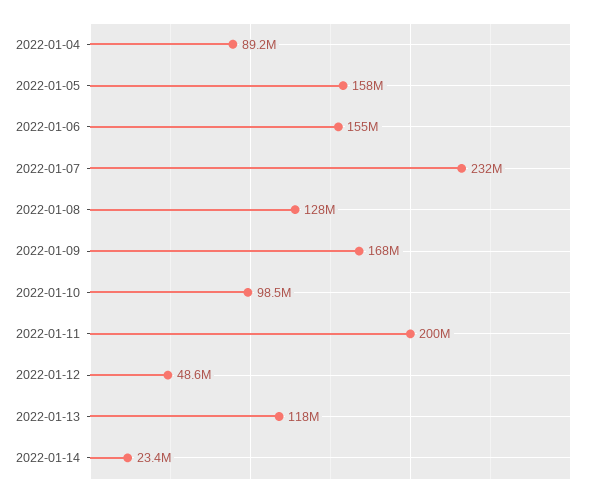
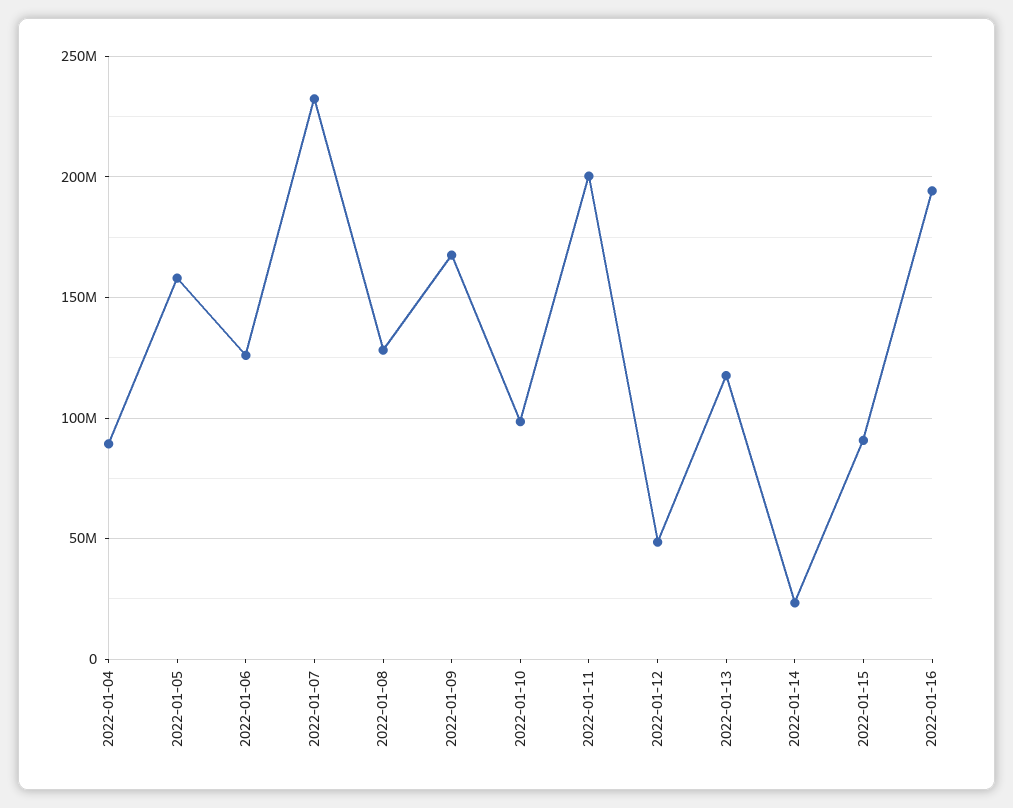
2022-01-06: 155000000 -> 125000000
2022-01-15: none -> 90000000
2022-01-16: none -> 195000000

